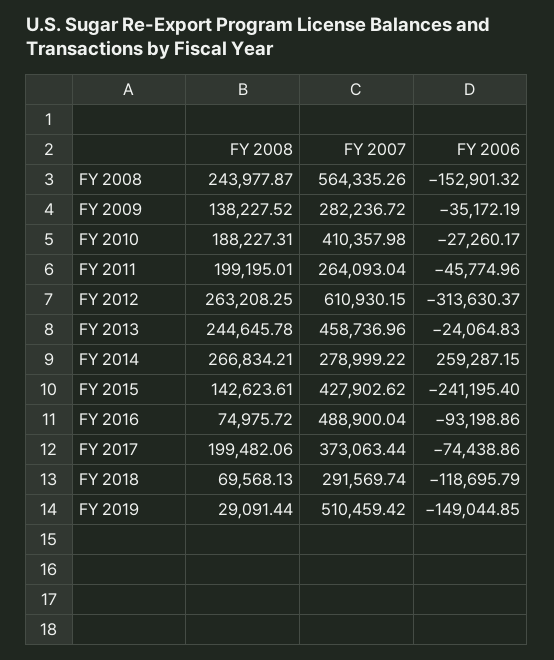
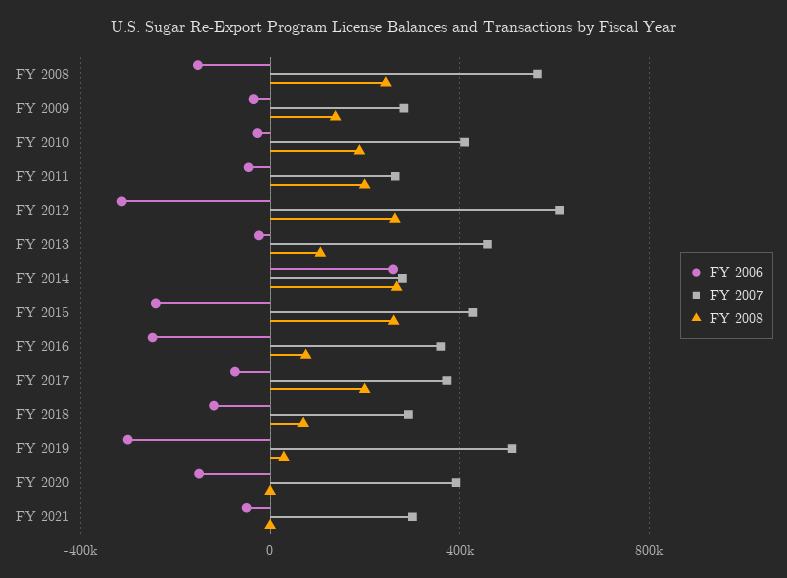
FY 2008, FY 2013: 244645.78 -> 100000
FY 2008, FY 2015: 142623.61 -> 250000
FY 2007, FY 2016: 488900.04 -> 350000
FY 2006, FY 2016: -93198.86 -> -250000
FY 2006, FY 2019: -149044.85 -> -300000
FY 2006, FY 2020: none -> -150000
FY 2007, FY 2020: none -> 400000
FY 2008, FY 2020: none -> 0
FY 2006, FY 2021: none -> -50000
FY 2007, FY 2021: none -> 300000
FY 2008, FY 2021: none -> 0

